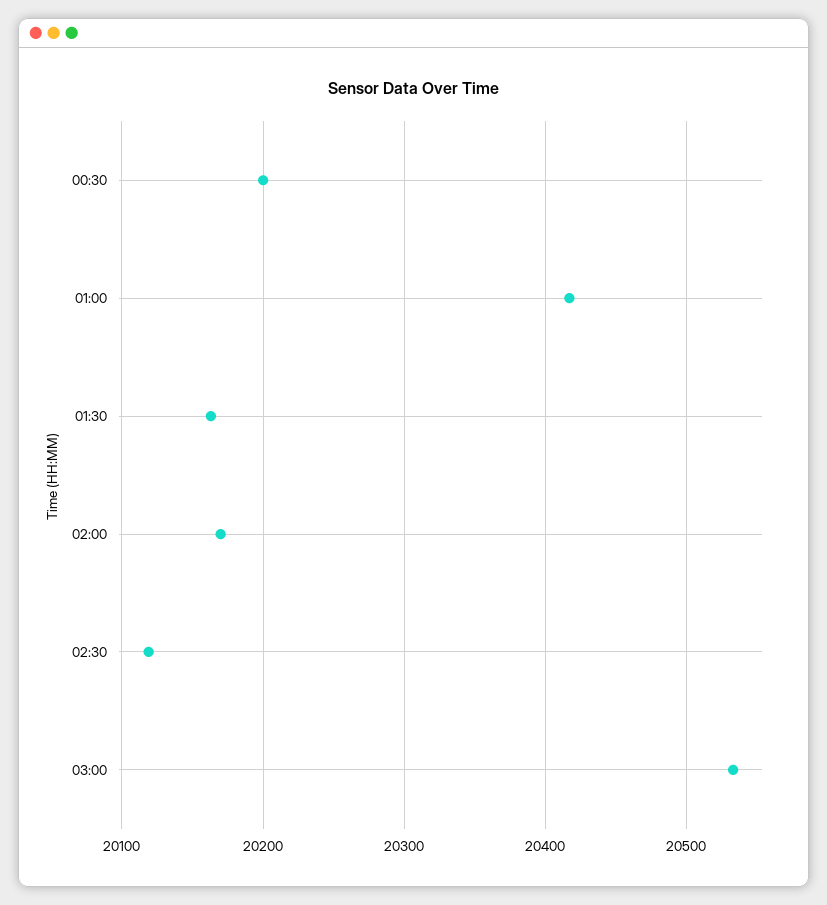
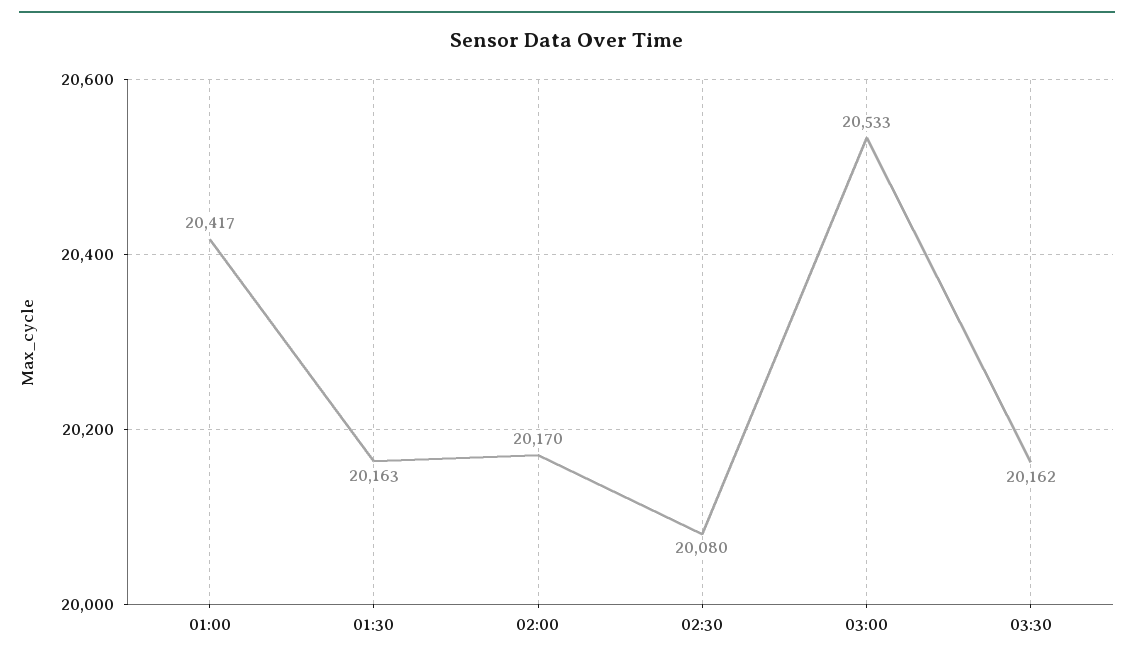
00:30: 20200 -> none
02:30: 20120 -> 20080
03:30: none -> 20162

